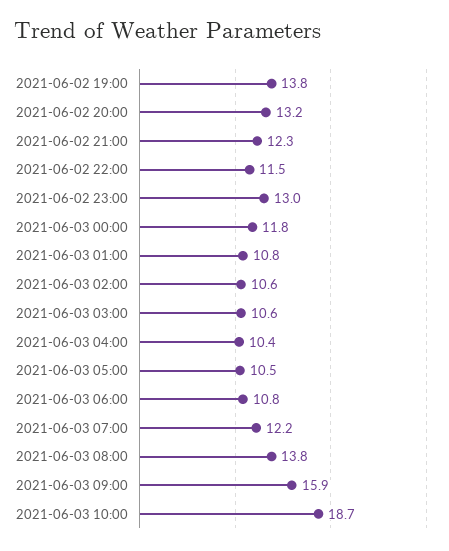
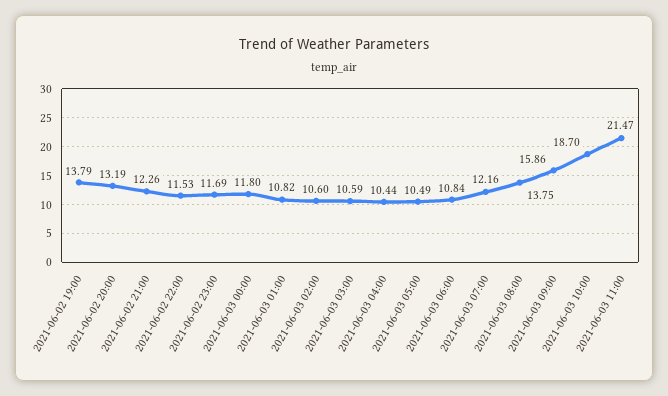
2021-06-02 23:00: 13 -> 11.69
2021-06-03 11:00: none -> 21.47

